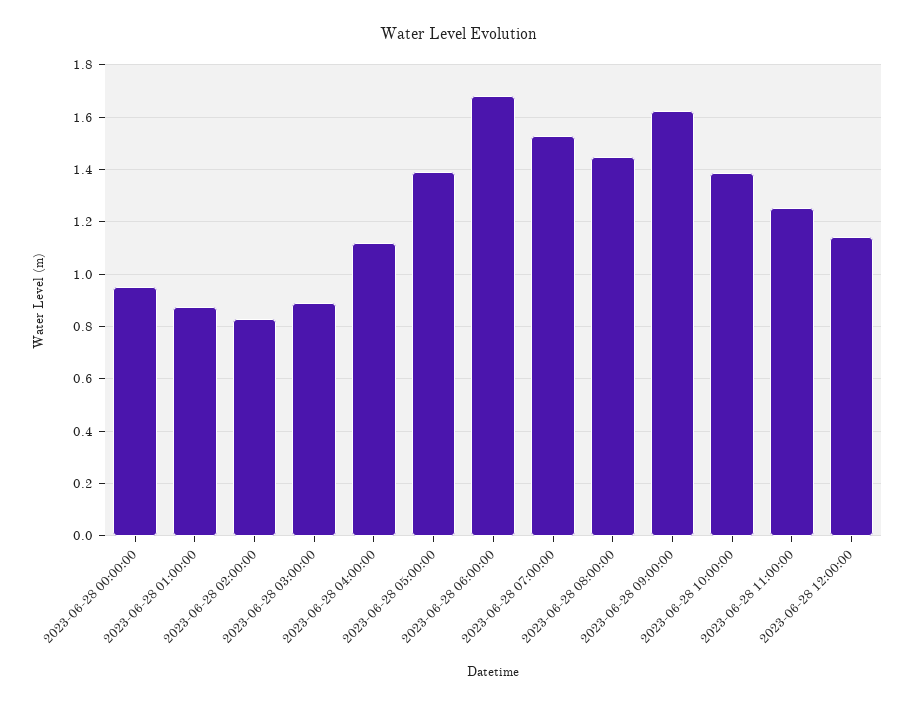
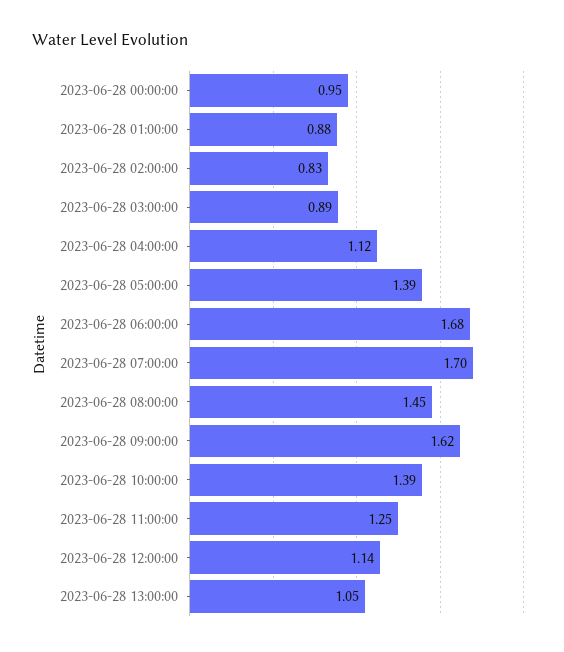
2023-06-28 07:00:00: 1.525 -> 1.7
2023-06-28 13:00:00: none -> 1.05

